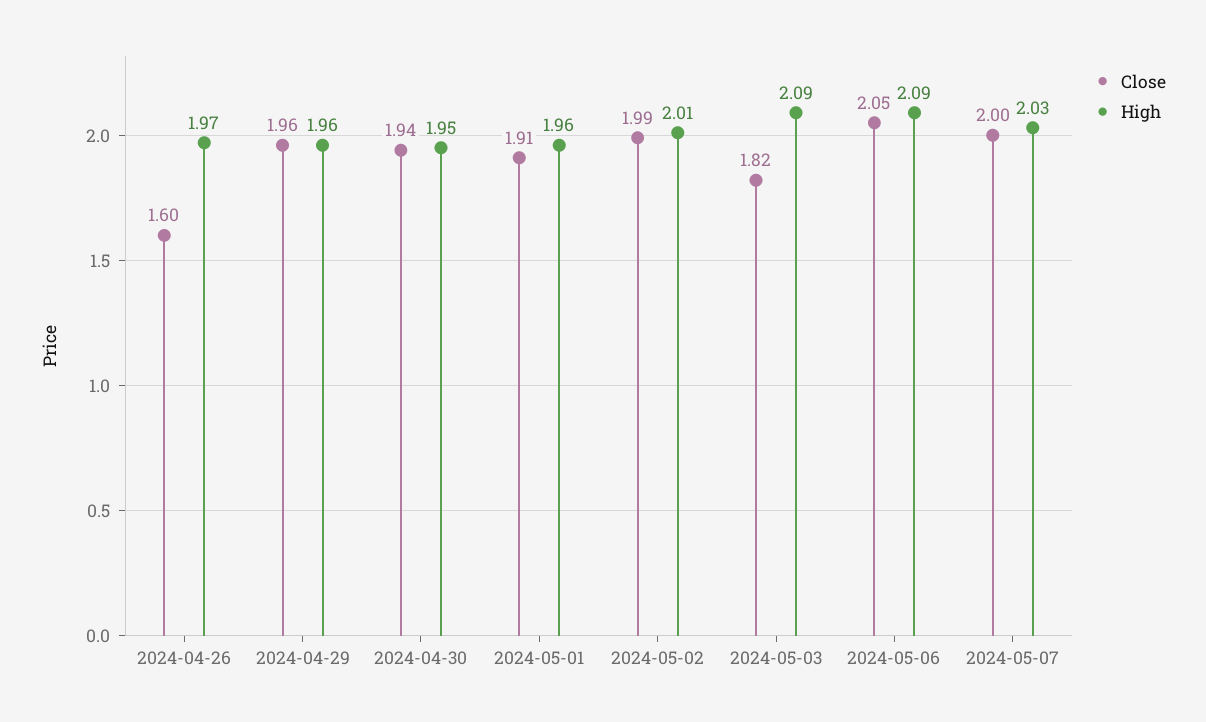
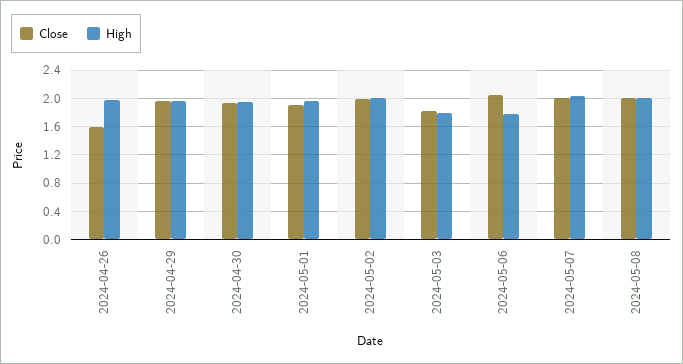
High, 2024-05-03: 2.09 -> 1.8
High, 2024-05-06: 2.09 -> 1.8
Close, 2024-05-08: none -> 2
High, 2024-05-08: none -> 2

